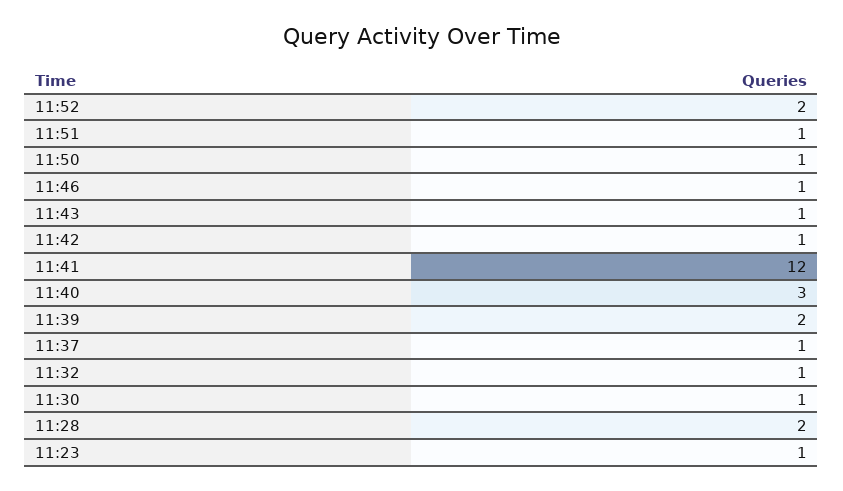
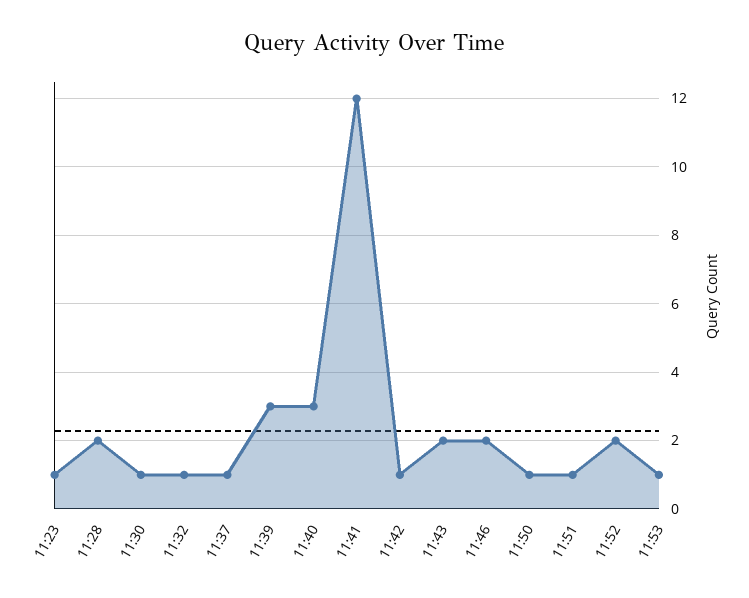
11:46: 1 -> 2
11:43: 1 -> 2
11:39: 2 -> 3
11:53: none -> 1

